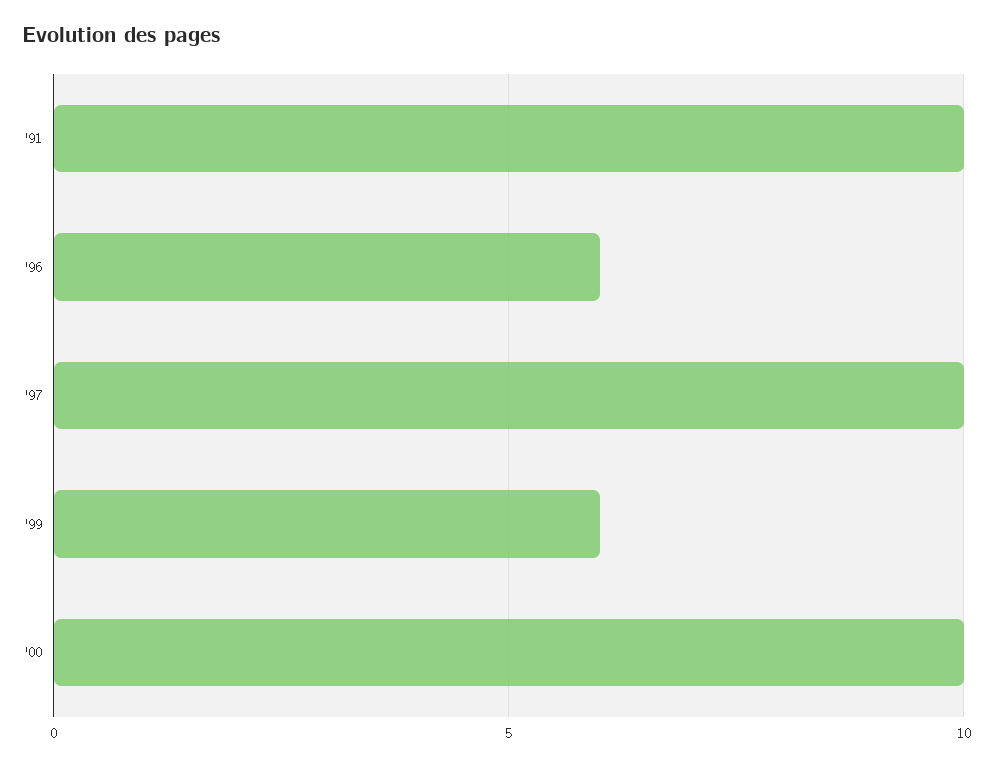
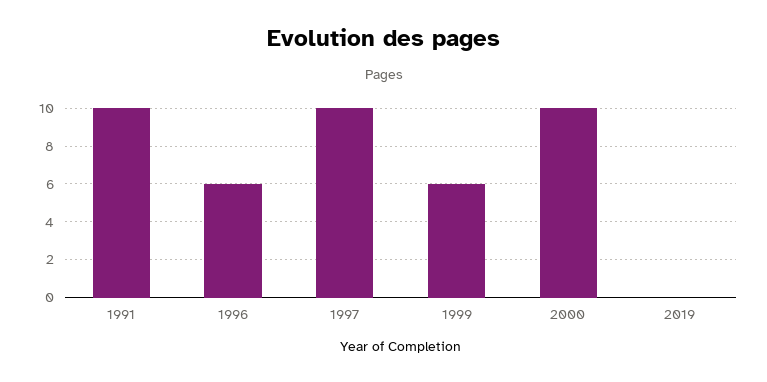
2019: none -> 0

